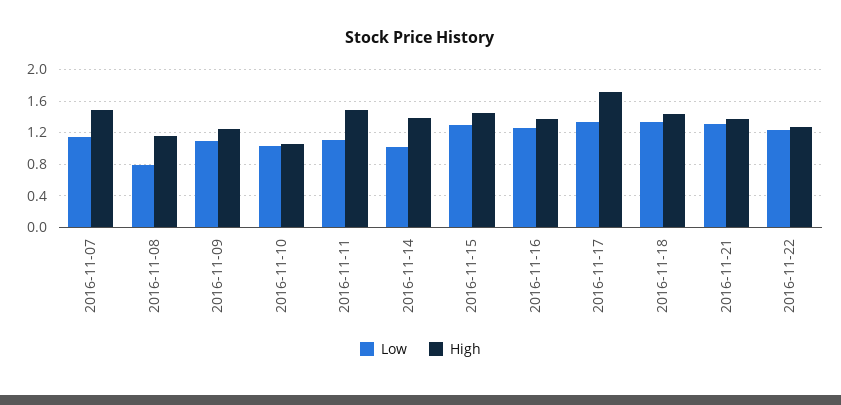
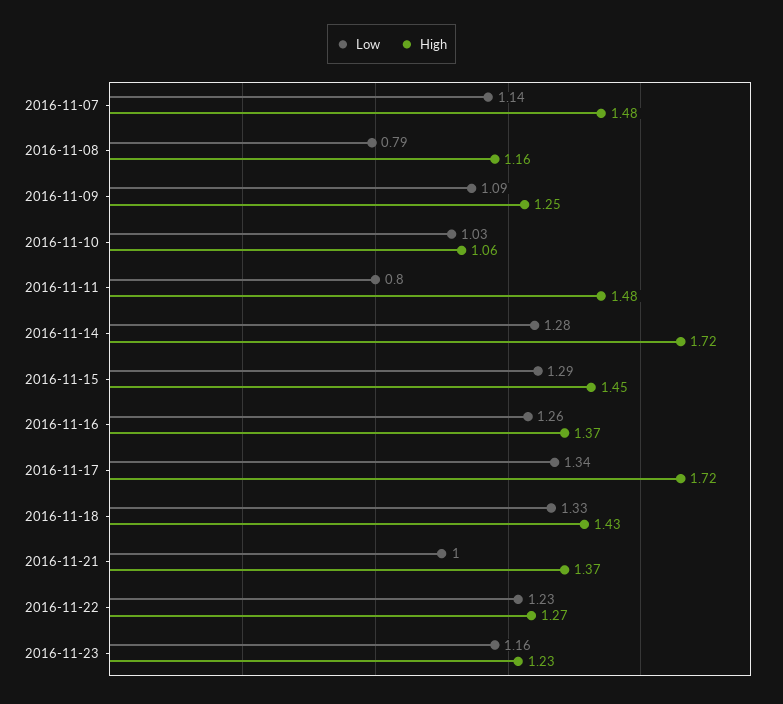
Low, 2016-11-11: 1.1 -> 0.8
Low, 2016-11-14: 1 -> 1.28
High, 2016-11-14: 1.4 -> 1.72
Low, 2016-11-21: 1.3 -> 1
Low, 2016-11-23: none -> 1.16
High, 2016-11-23: none -> 1.23

